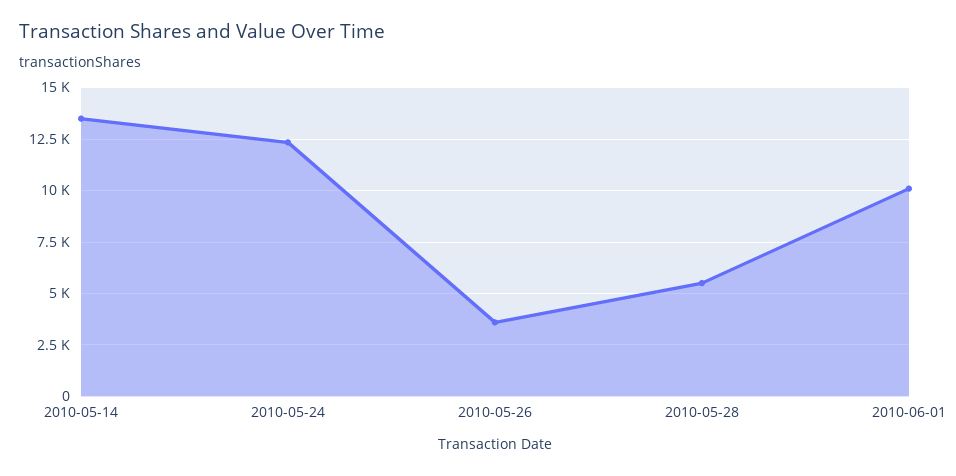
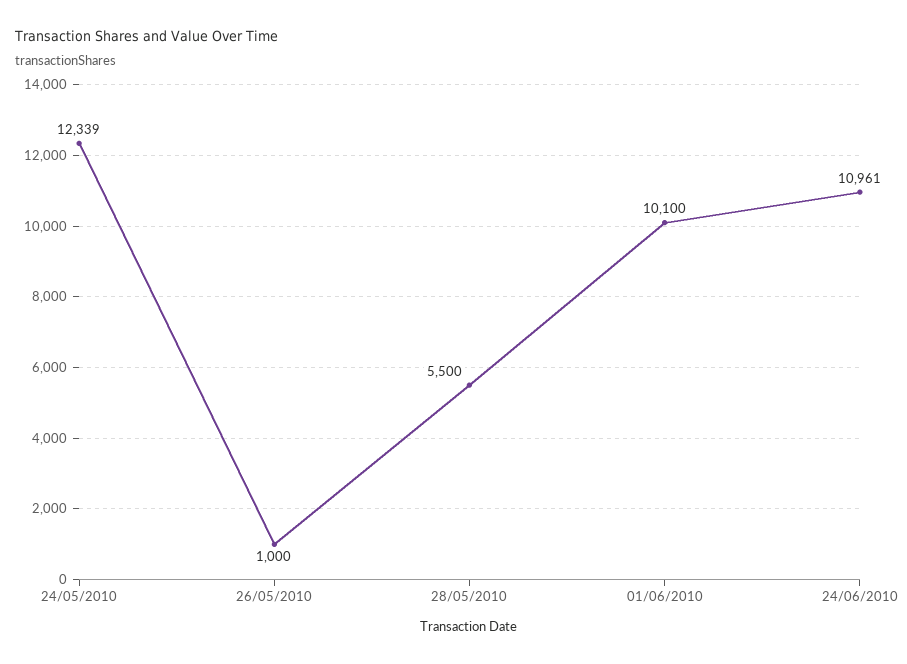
2010-05-14: 13500 -> none
2010-05-26: 3500 -> 1000
24/06/2010: none -> 10961

